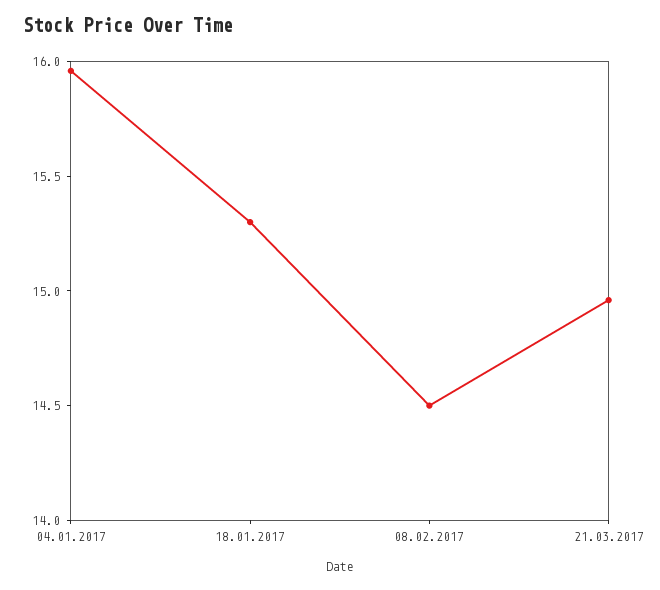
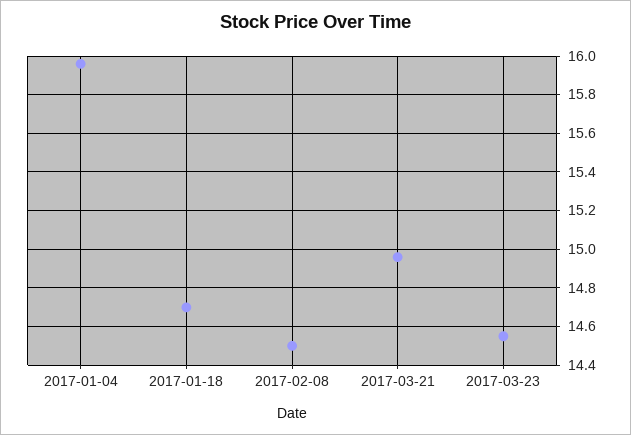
18.01.2017: 15.3 -> 14.7
2017-03-23: none -> 14.55

